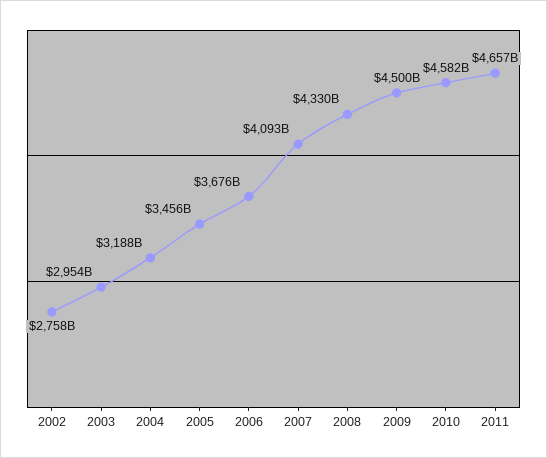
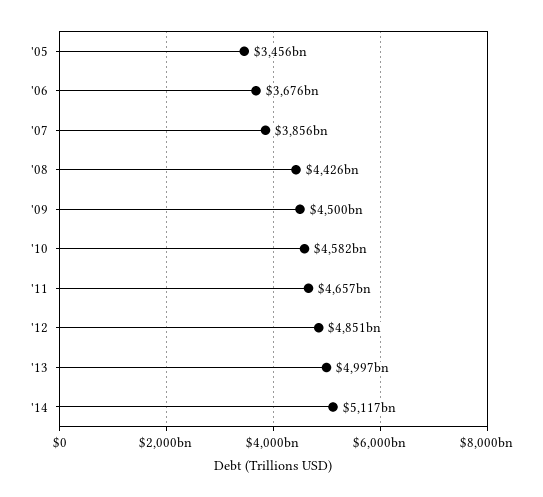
2002: 2758000000000 -> none
2003: 2954000000000 -> none
2004: 3188000000000 -> none
2007: 4093000000000 -> 3856000000000
2008: 4330000000000 -> 4426000000000
'12: none -> 4851000000000
'13: none -> 4997000000000
'14: none -> 5117000000000

